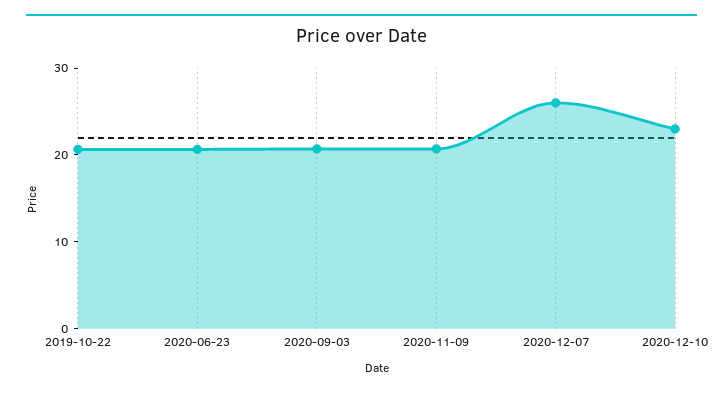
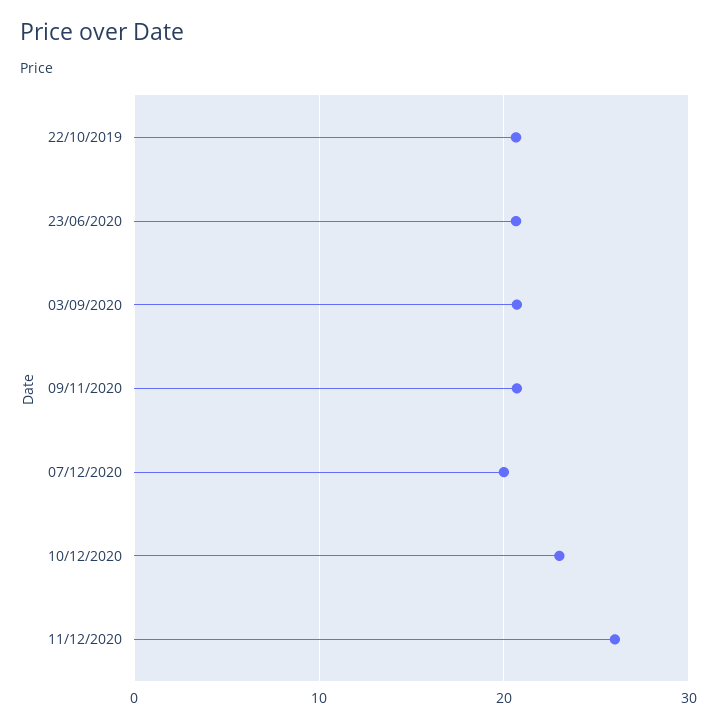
2020-12-07: 26 -> 20
11/12/2020: none -> 26

